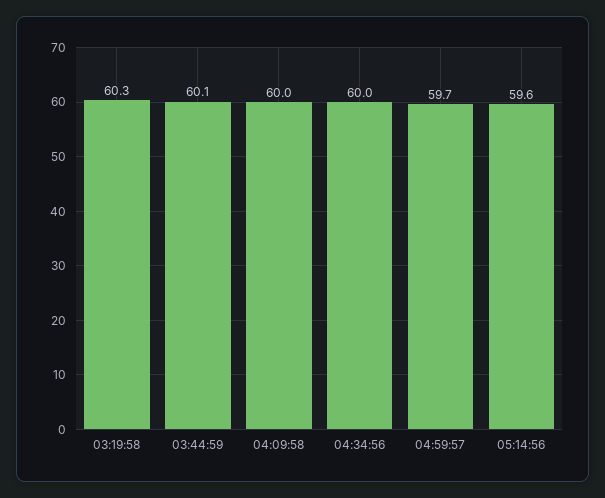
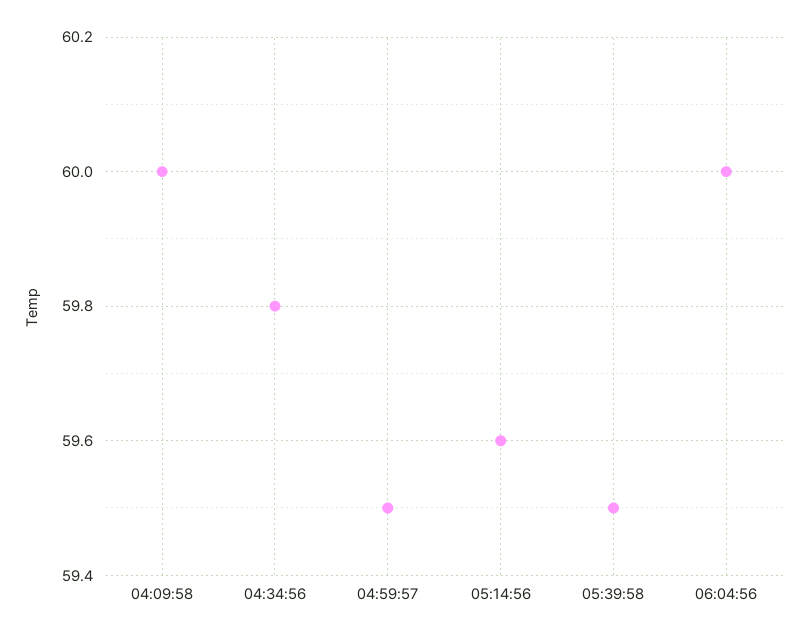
03:19:58: 60.3 -> none
03:44:59: 60.1 -> none
04:34:56: 60 -> 59.8
04:59:57: 59.7 -> 59.5
05:39:58: none -> 59.5
06:04:56: none -> 60

